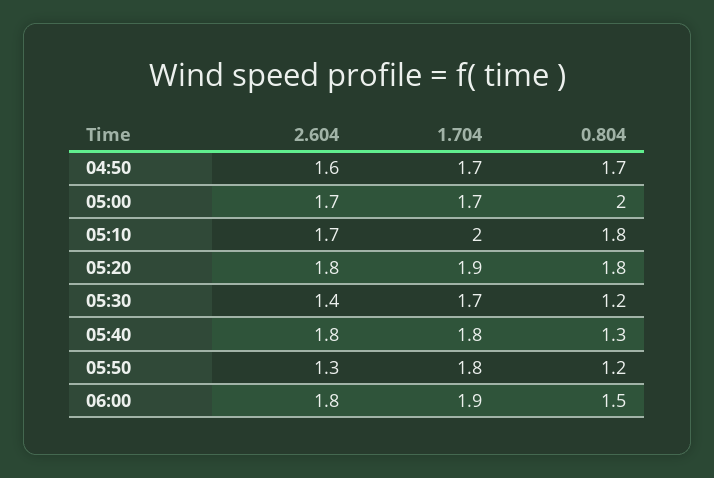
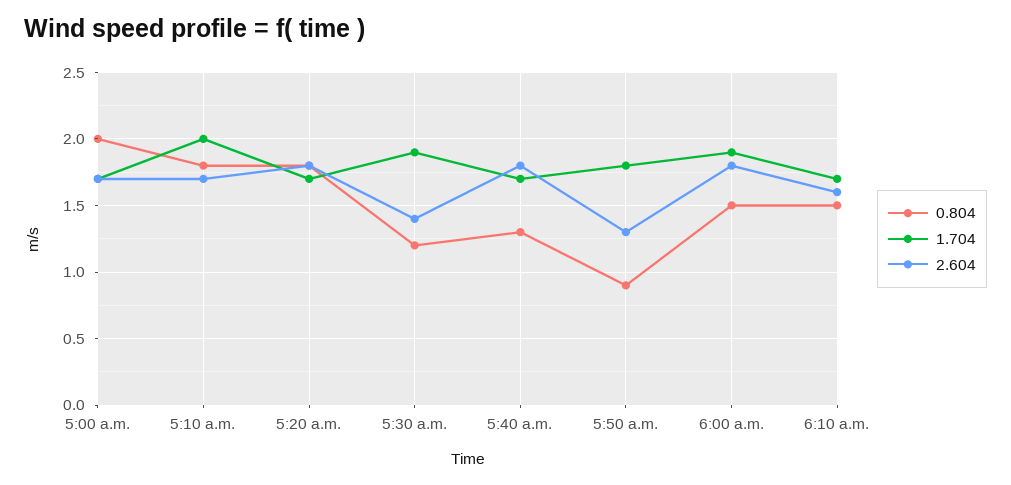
2.604, 04:50: 1.6 -> none
1.704, 04:50: 1.7 -> none
0.804, 04:50: 1.7 -> none
1.704, 05:20: 1.9 -> 1.7
1.704, 05:30: 1.7 -> 1.9
1.704, 05:40: 1.8 -> 1.7
0.804, 05:50: 1.2 -> 0.9
0.804, 6:10 a.m.: none -> 1.5
1.704, 6:10 a.m.: none -> 1.7
2.604, 6:10 a.m.: none -> 1.6

